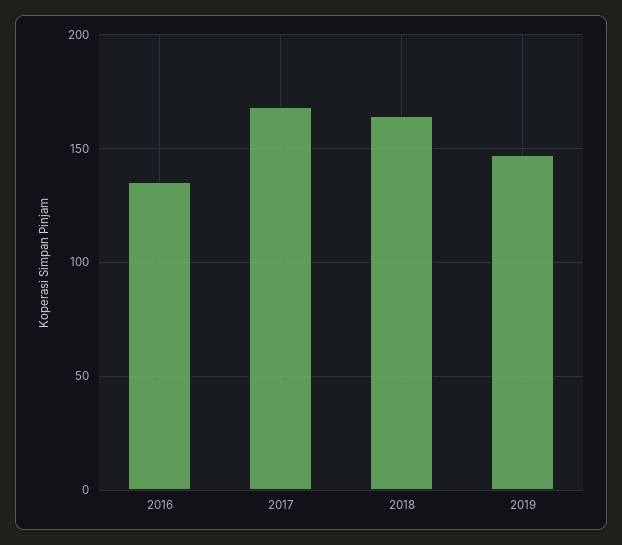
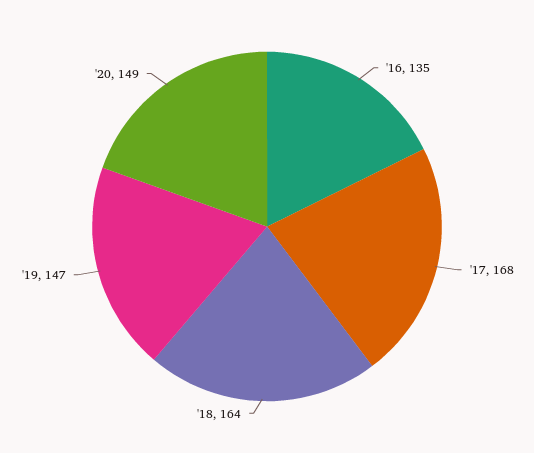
'20: none -> 149

